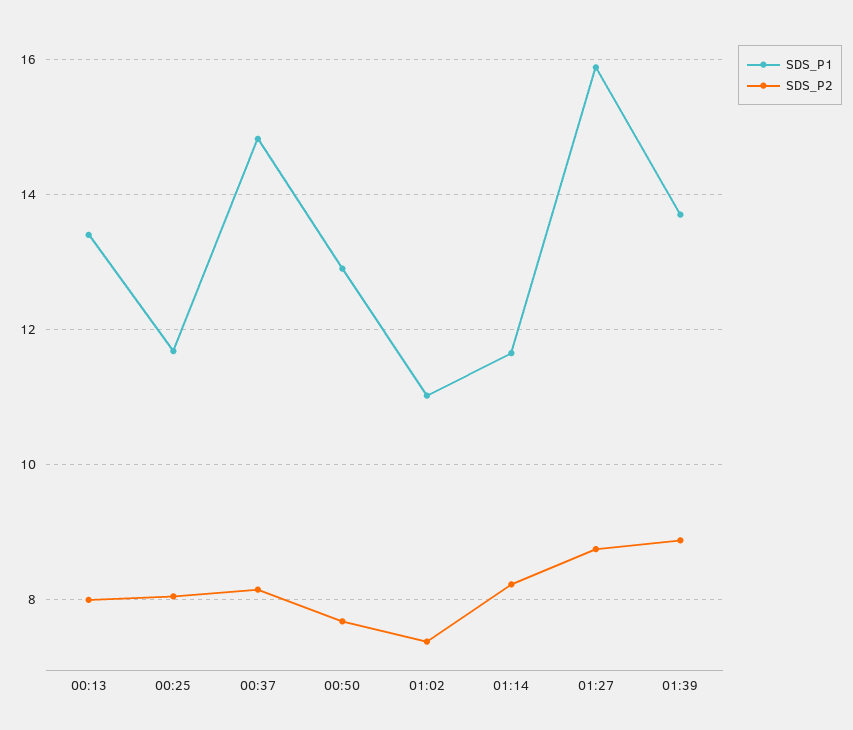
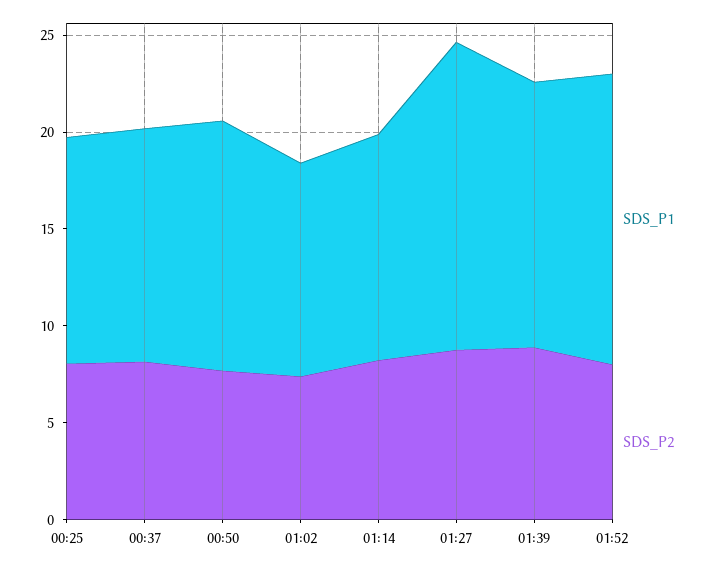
SDS_P1, 00:13: 13.4 -> none
SDS_P2, 00:13: 8 -> none
SDS_P1, 00:37: 14.8 -> 12
SDS_P1, 01:52: none -> 15
SDS_P2, 01:52: none -> 8

